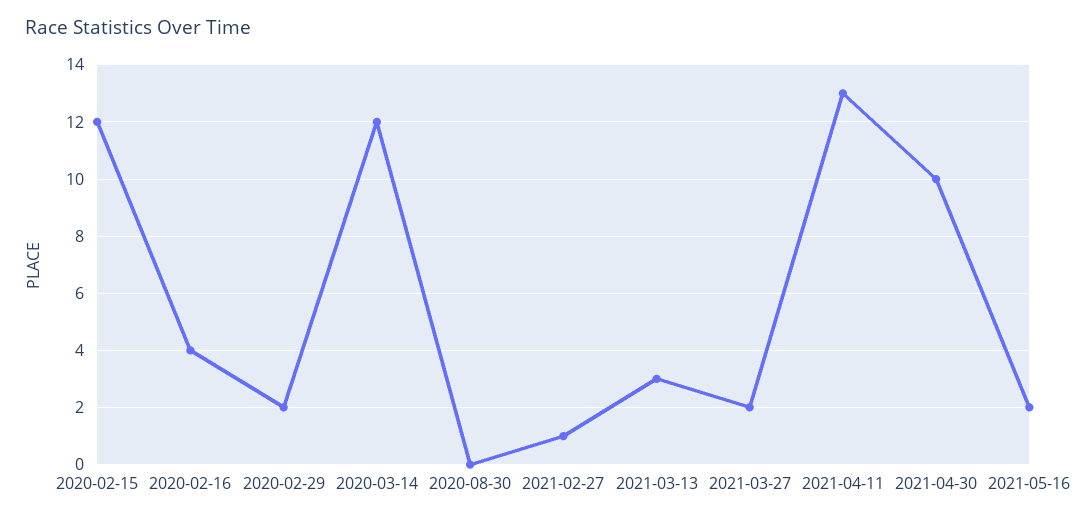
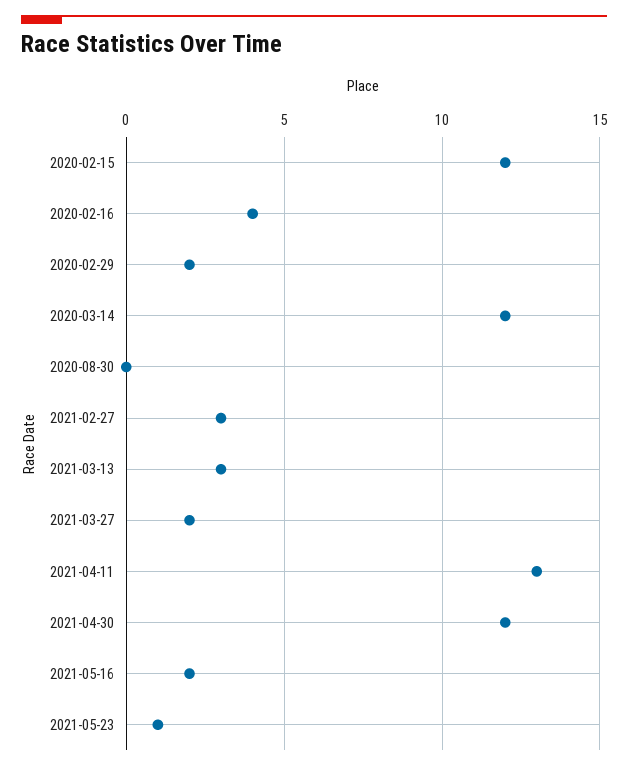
2021-02-27: 1 -> 3
2021-04-30: 10 -> 12
2021-05-23: none -> 1

